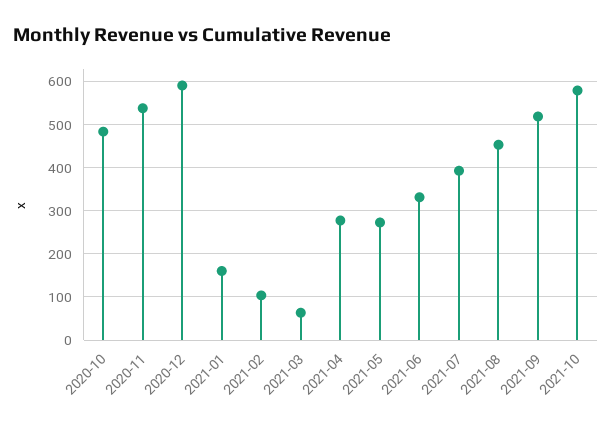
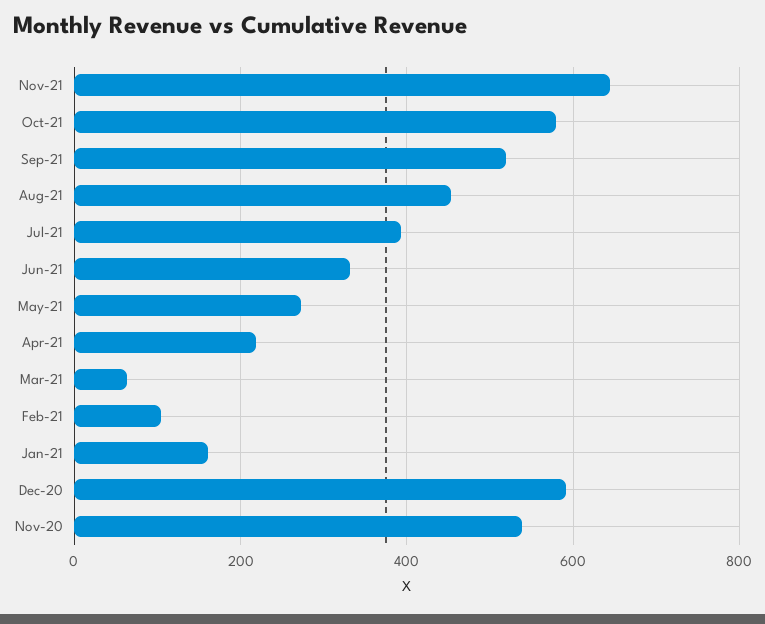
2020-10: 480 -> none
2021-04: 280 -> 220
Nov-21: none -> 640

